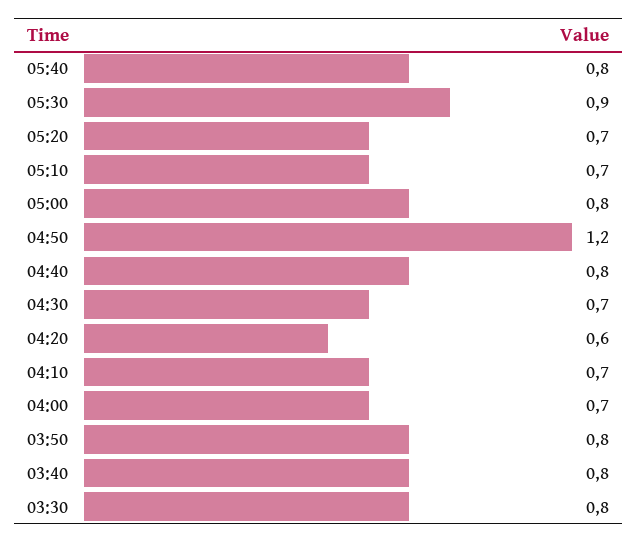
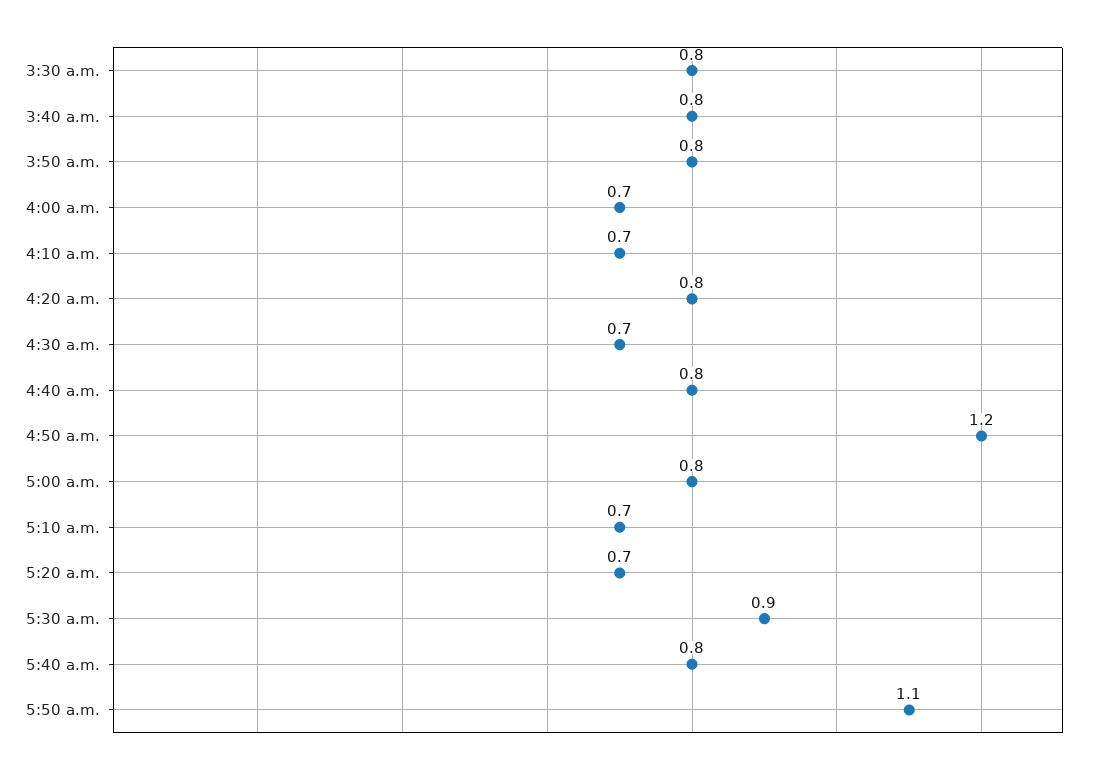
04:20: 0.6 -> 0.8
5:50 a.m.: none -> 1.1

